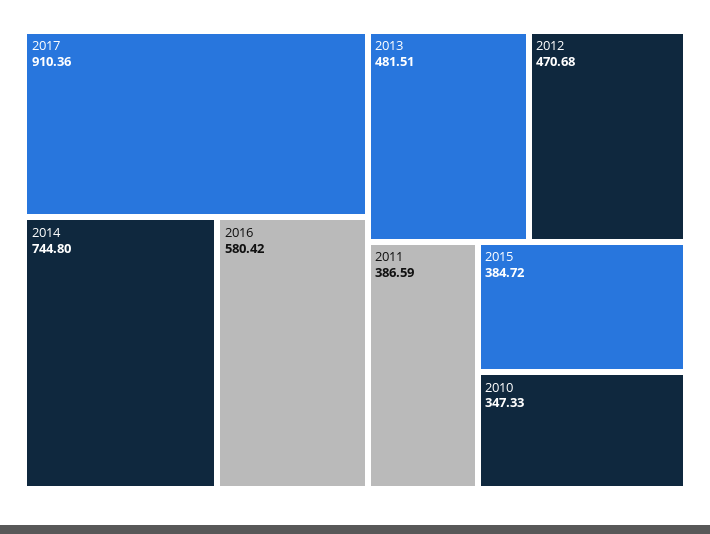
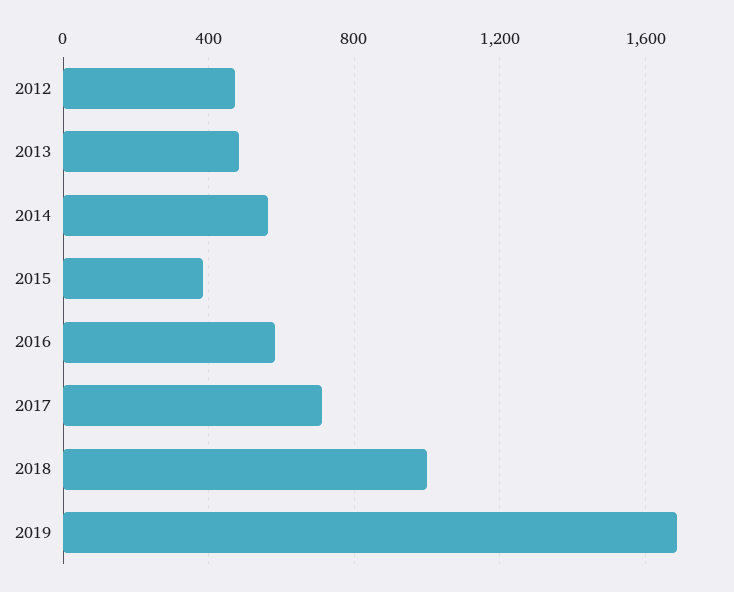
2017: 910.36 -> 700
2014: 744.8 -> 550
2011: 386.59 -> none
2010: 347.33 -> none
2018: none -> 1000
2019: none -> 1700

